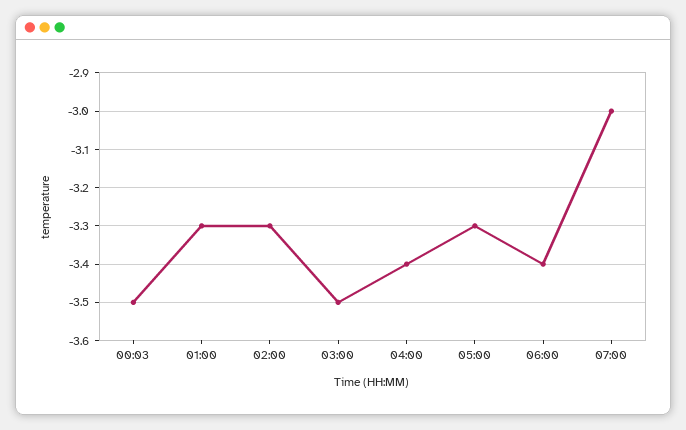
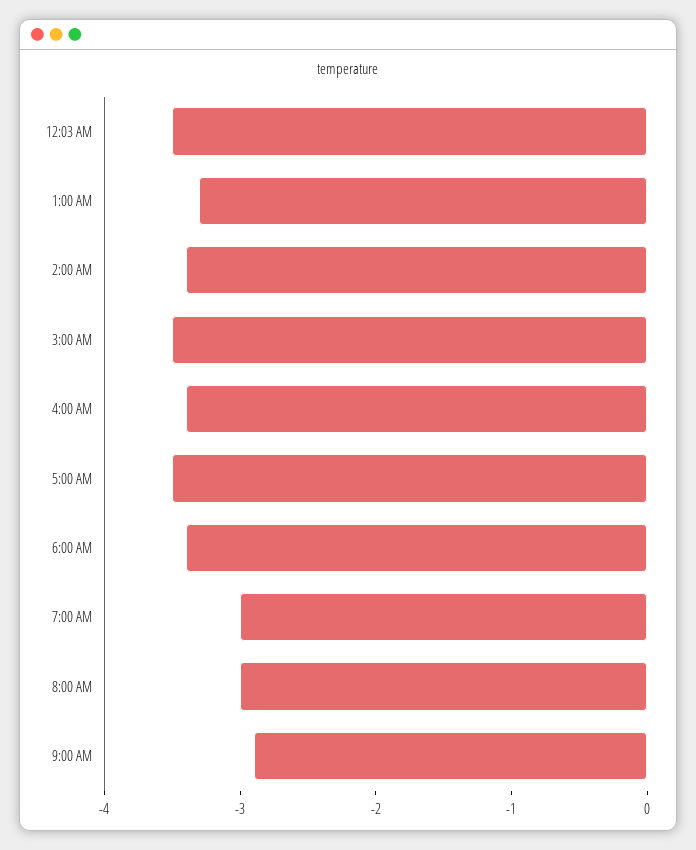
02:00: -3.3 -> -3.4
05:00: -3.3 -> -3.5
8:00 AM: none -> -3
9:00 AM: none -> -2.9

